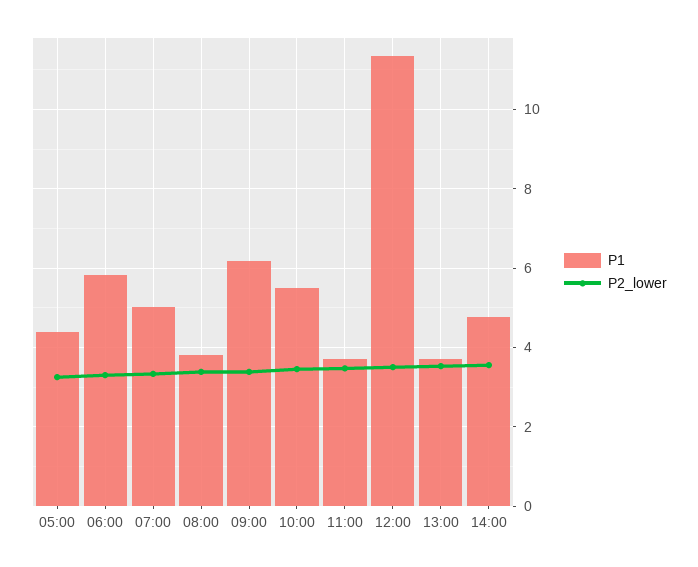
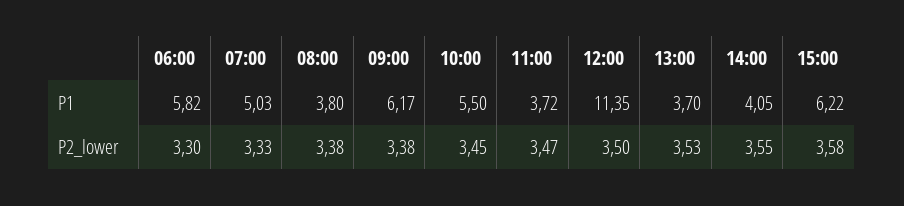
P1, 05:00: 4.4 -> none
P2_lower, 05:00: 3.2 -> none
P1, 14:00: 4.8 -> 4.05
P1, 15:00: none -> 6.22
P2_lower, 15:00: none -> 3.58

